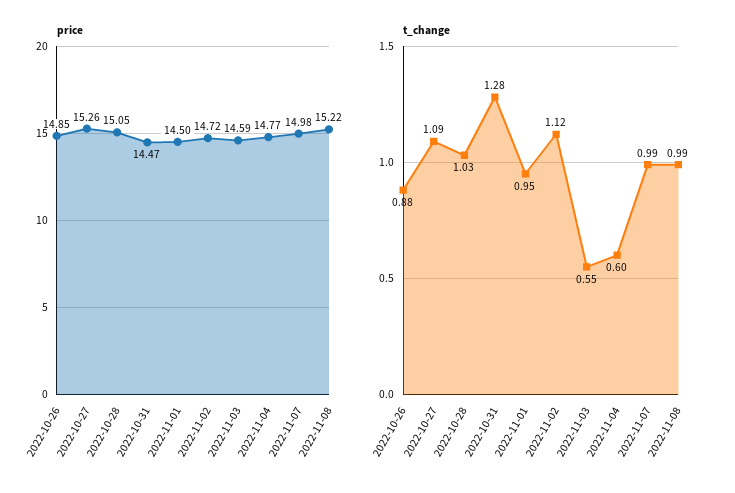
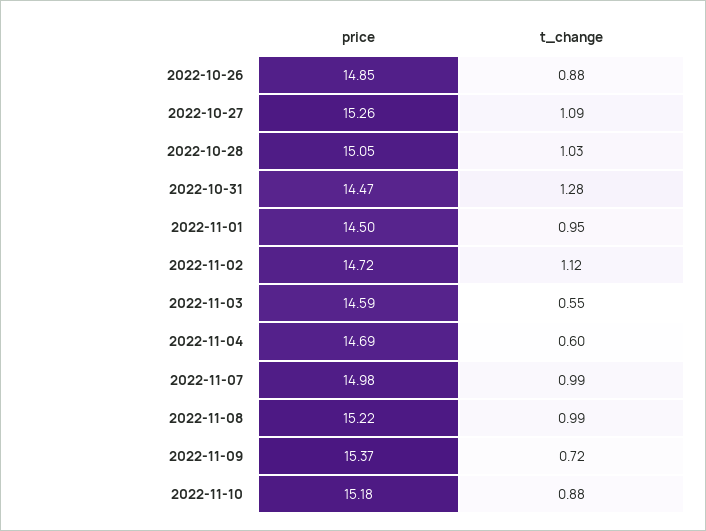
price, 2022-11-04: 14.77 -> 14.69
price, 2022-11-09: none -> 15.37
t_change, 2022-11-09: none -> 0.72
price, 2022-11-10: none -> 15.18
t_change, 2022-11-10: none -> 0.88

